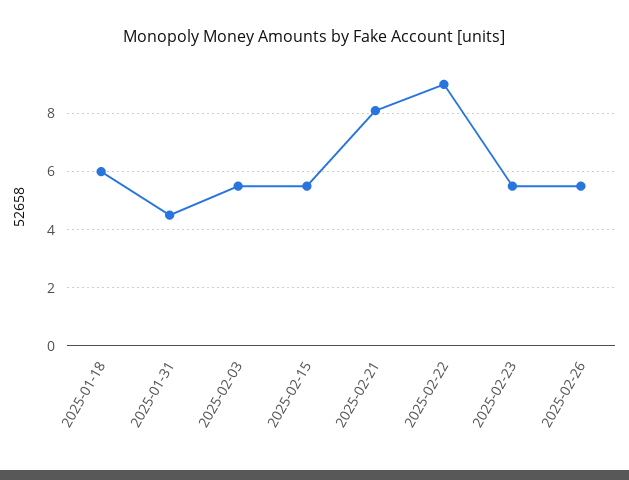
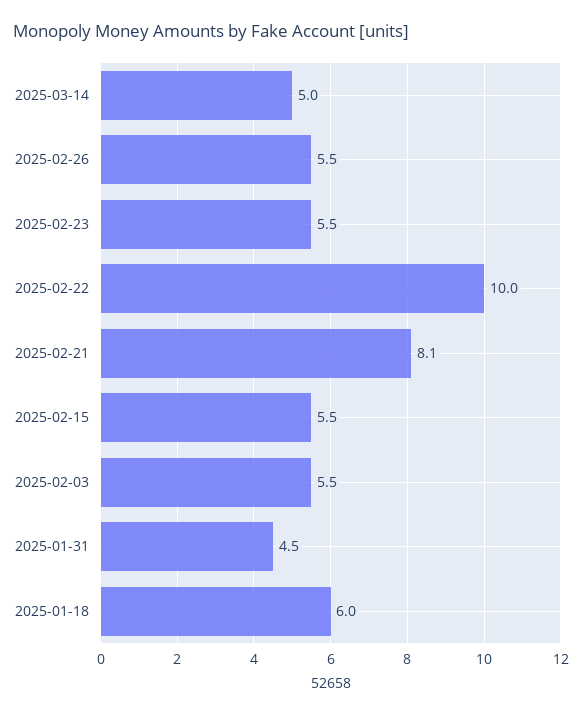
2025-02-22: 9 -> 10
2025-03-14: none -> 5

